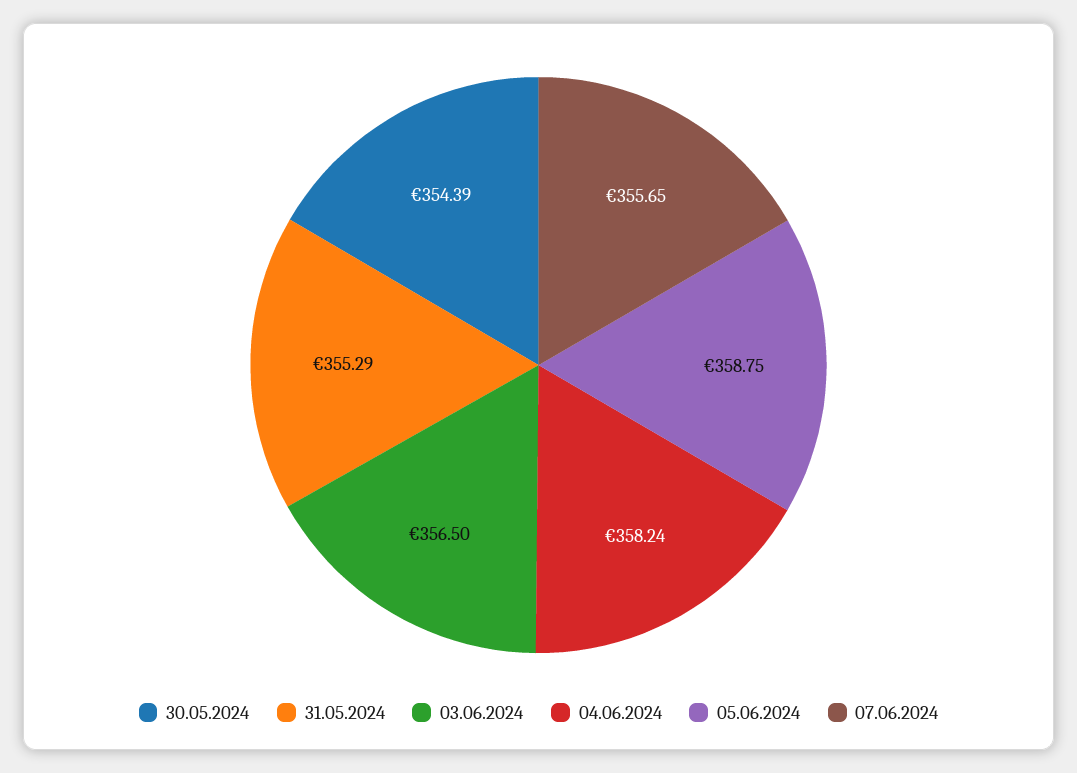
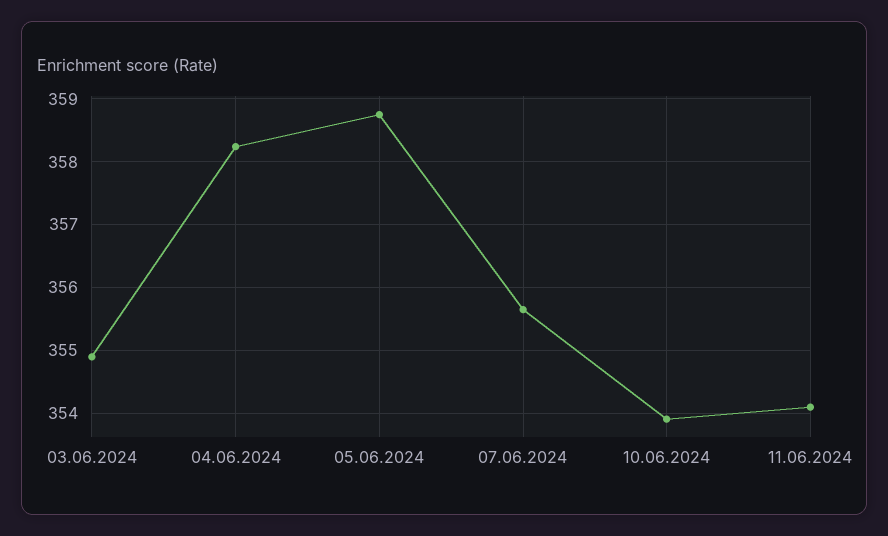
30.05.2024: 354.39 -> none
31.05.2024: 355.29 -> none
03.06.2024: 356.5 -> 354.9
10.06.2024: none -> 353.9
11.06.2024: none -> 354.1

